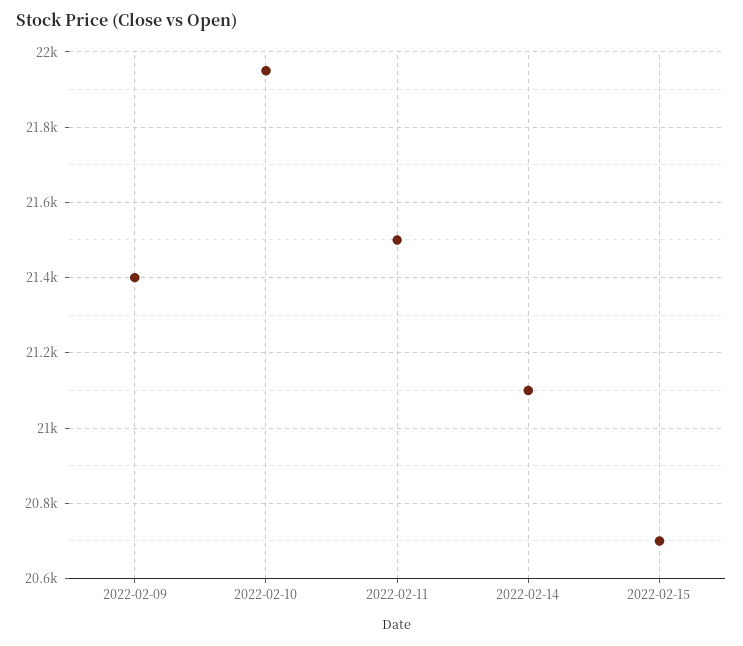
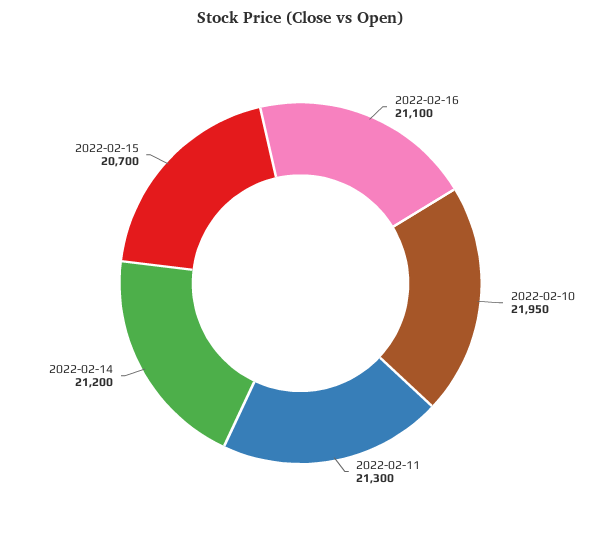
2022-02-09: 21400 -> none
2022-02-11: 21500 -> 21300
2022-02-14: 21100 -> 21200
2022-02-16: none -> 21100

